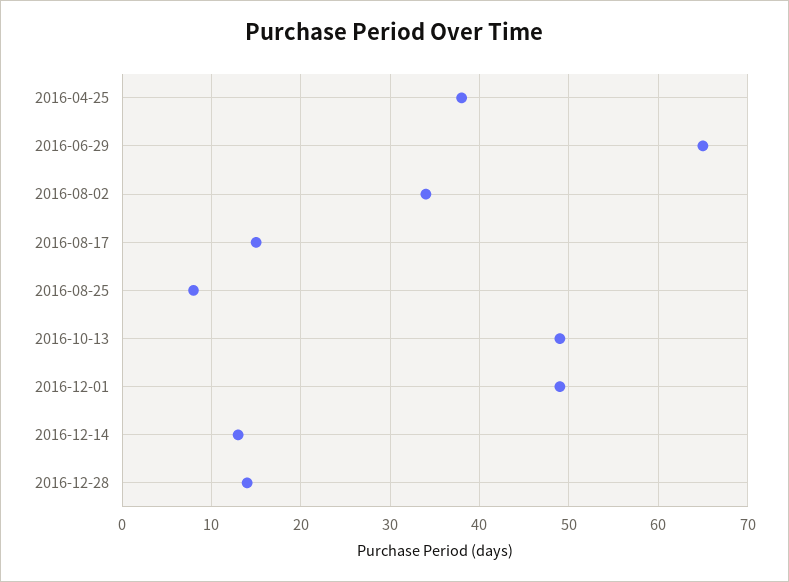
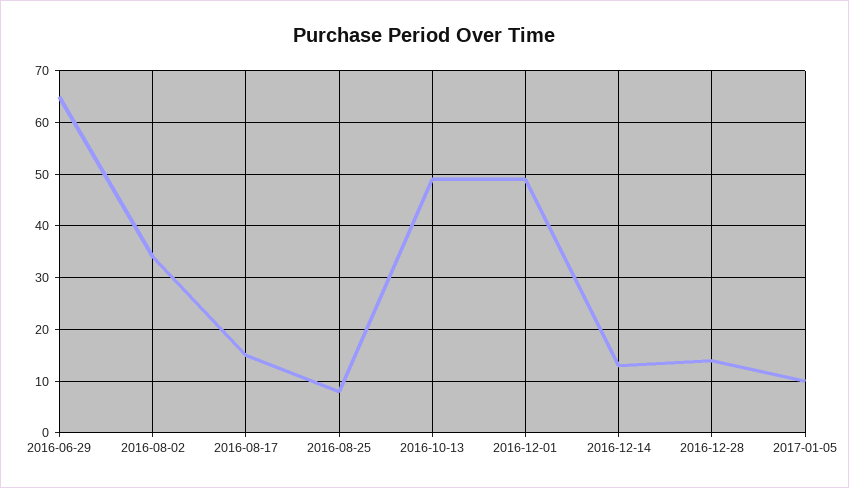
2016-04-25: 38 -> none
2017-01-05: none -> 10

